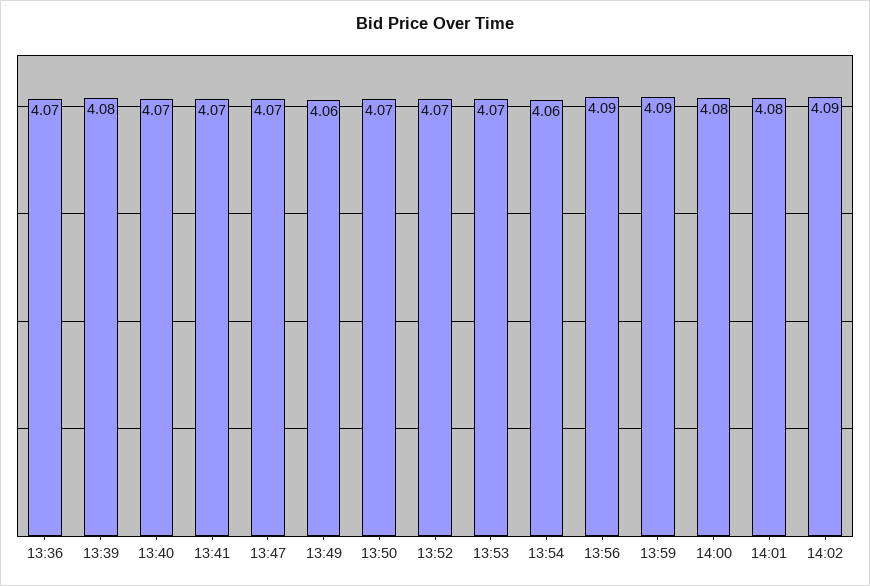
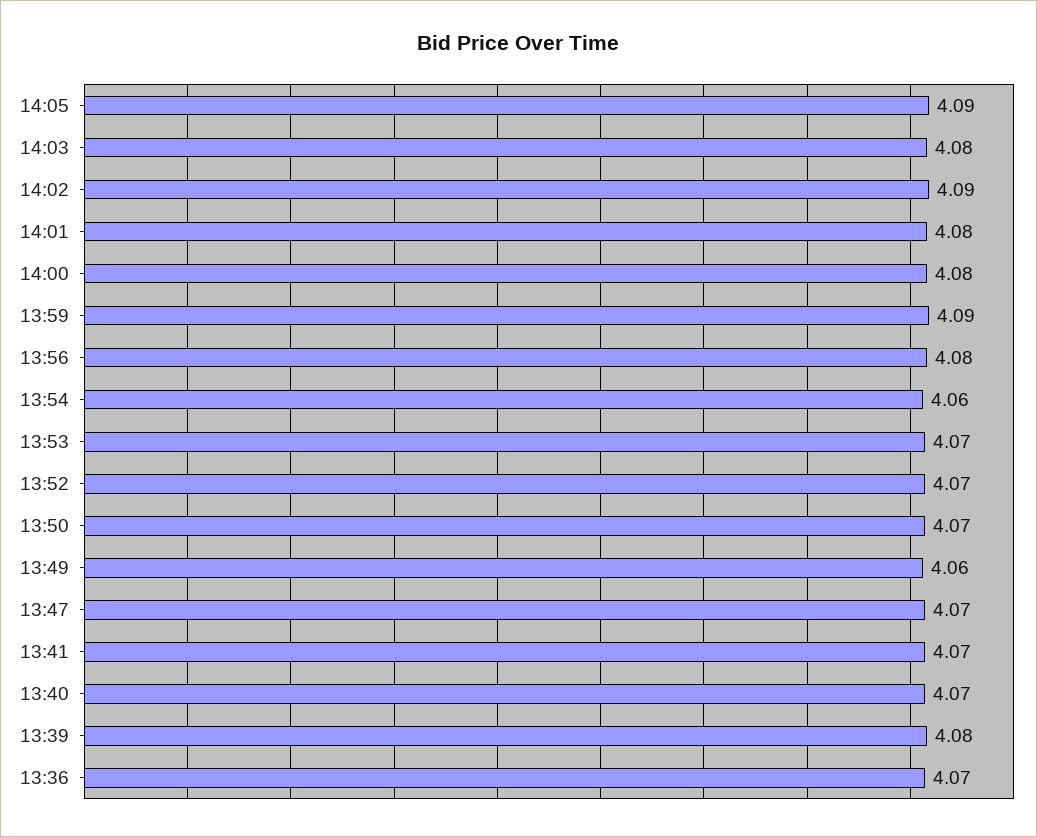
13:56: 4.09 -> 4.08
14:05: none -> 4.09
14:03: none -> 4.08

